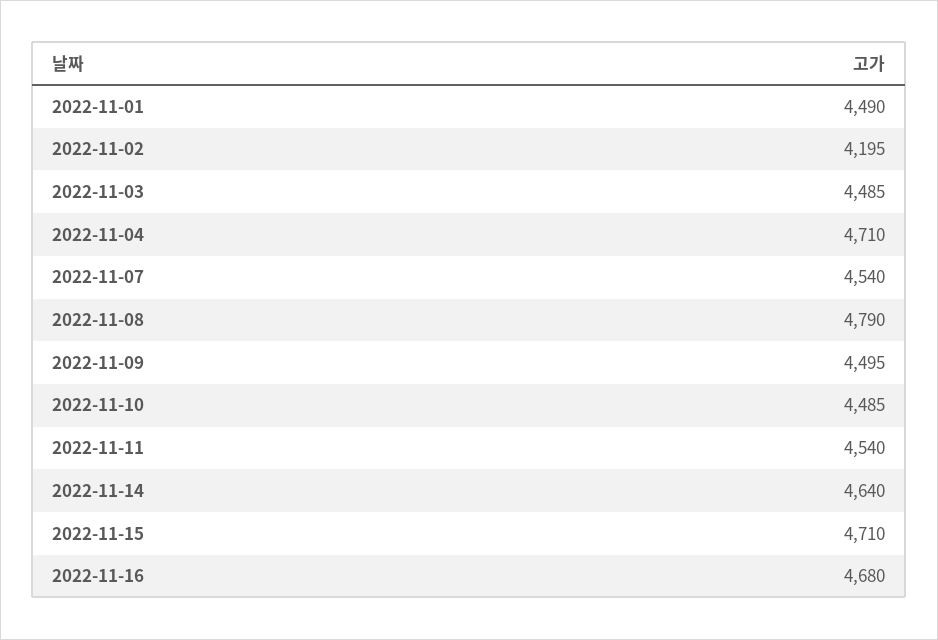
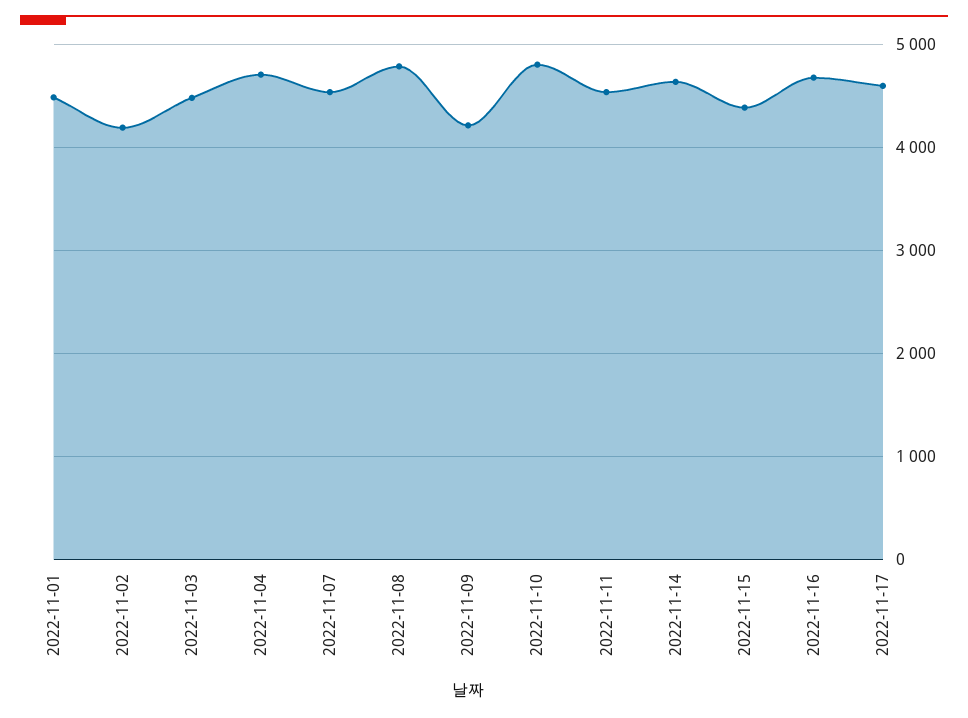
2022-11-09: 4495 -> 4200
2022-11-10: 4485 -> 4800
2022-11-15: 4710 -> 4400
2022-11-17: none -> 4600

